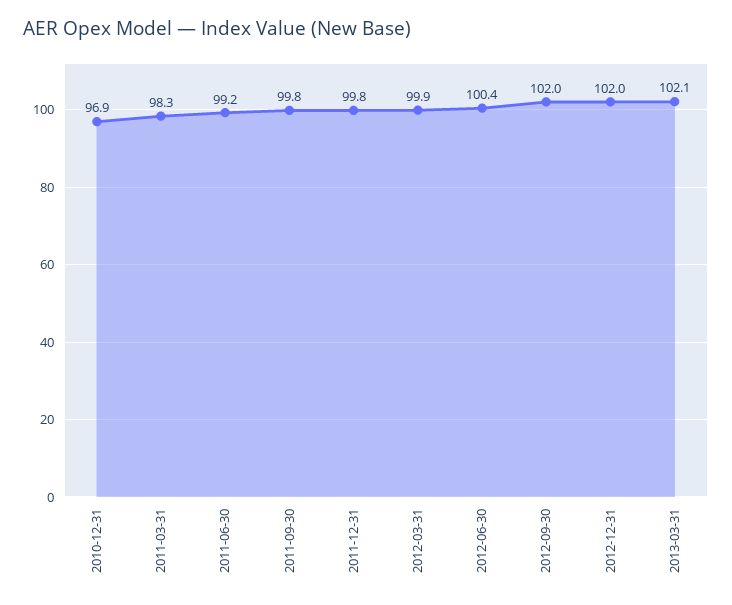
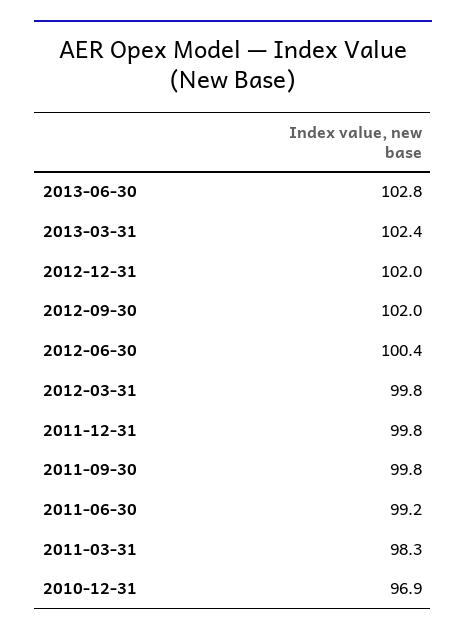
2012-03-31: 99.9 -> 99.8
2013-03-31: 102.1 -> 102.4
2013-06-30: none -> 102.8

